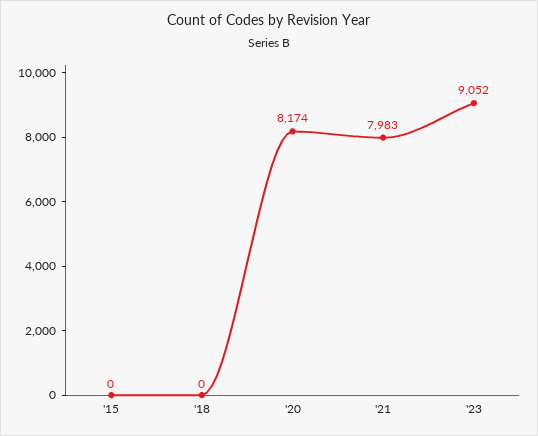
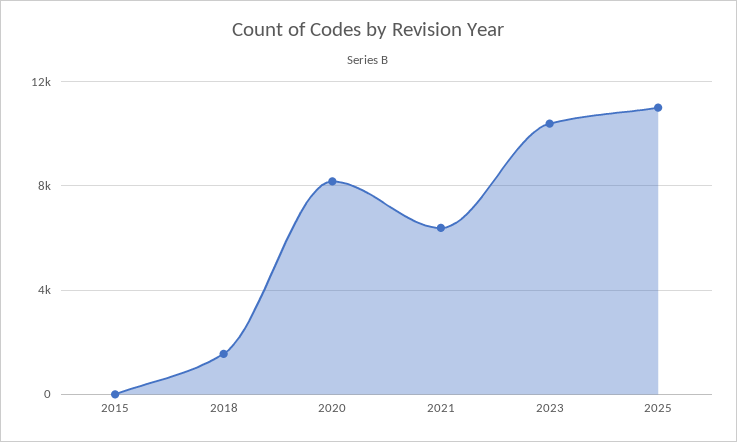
'18: 0 -> 1500
'21: 7983 -> 6500
'23: 9052 -> 10500
2025: none -> 11000

